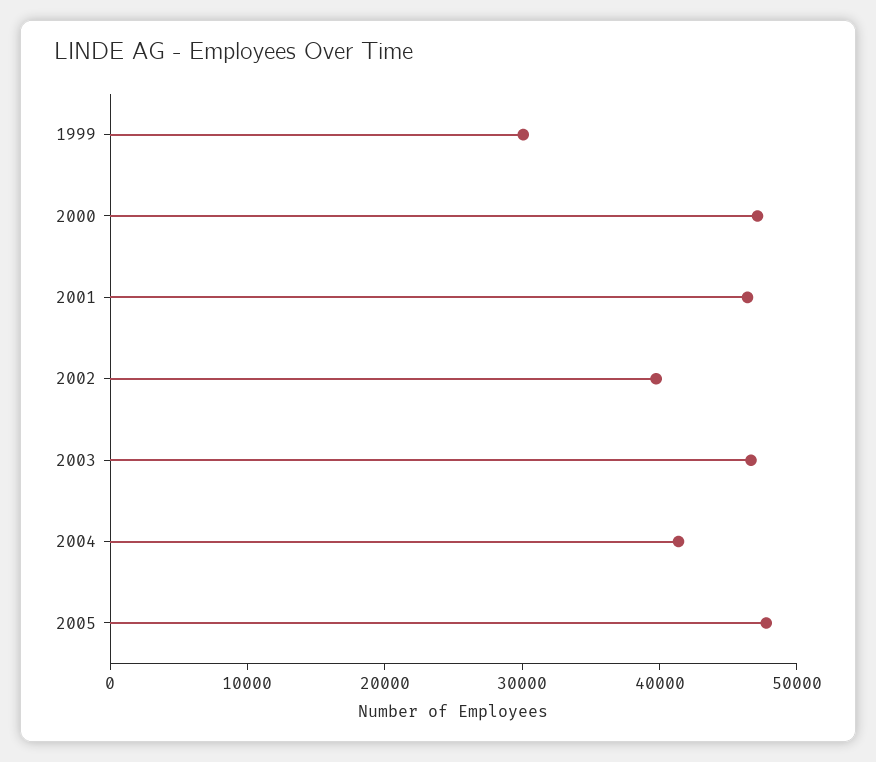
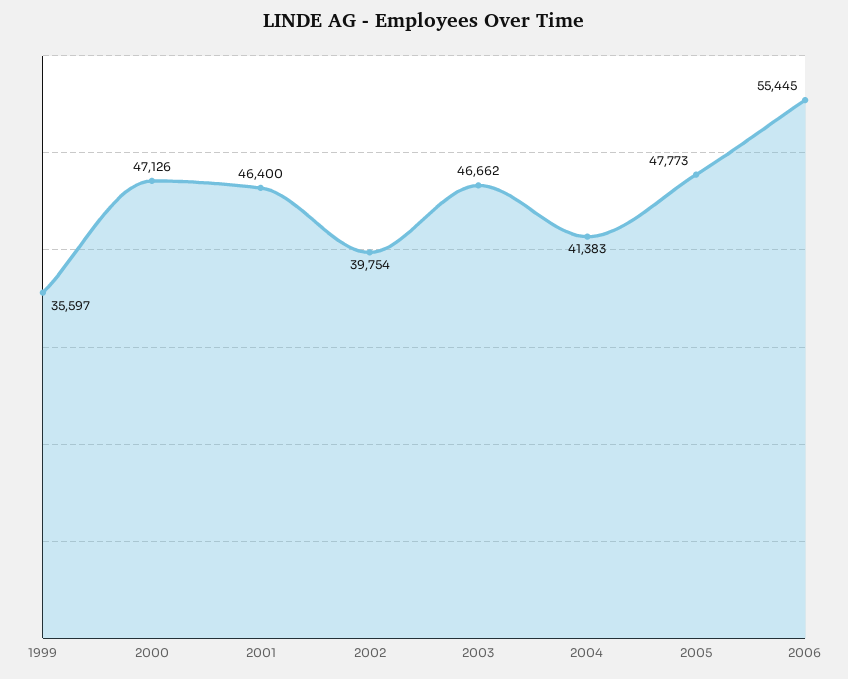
1999: 30000 -> 35597
2006: none -> 55445

